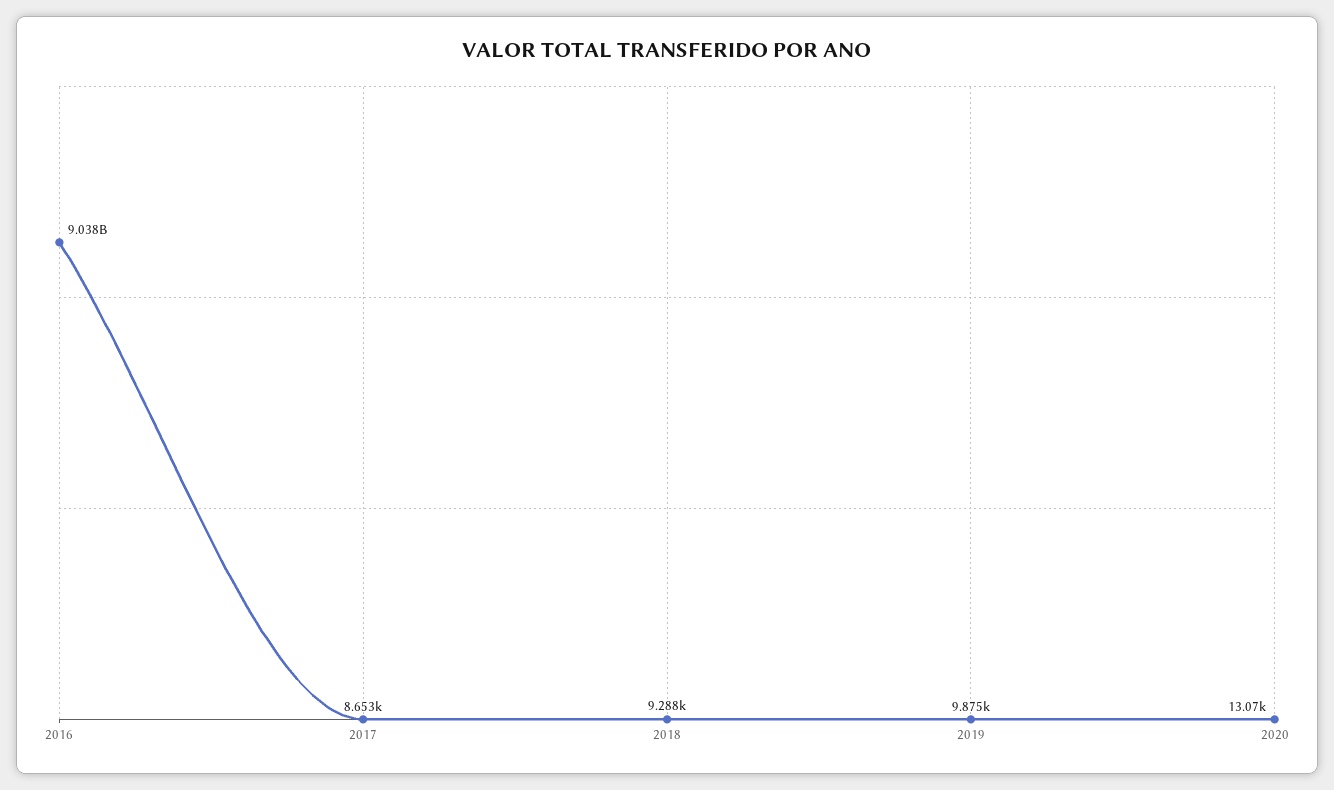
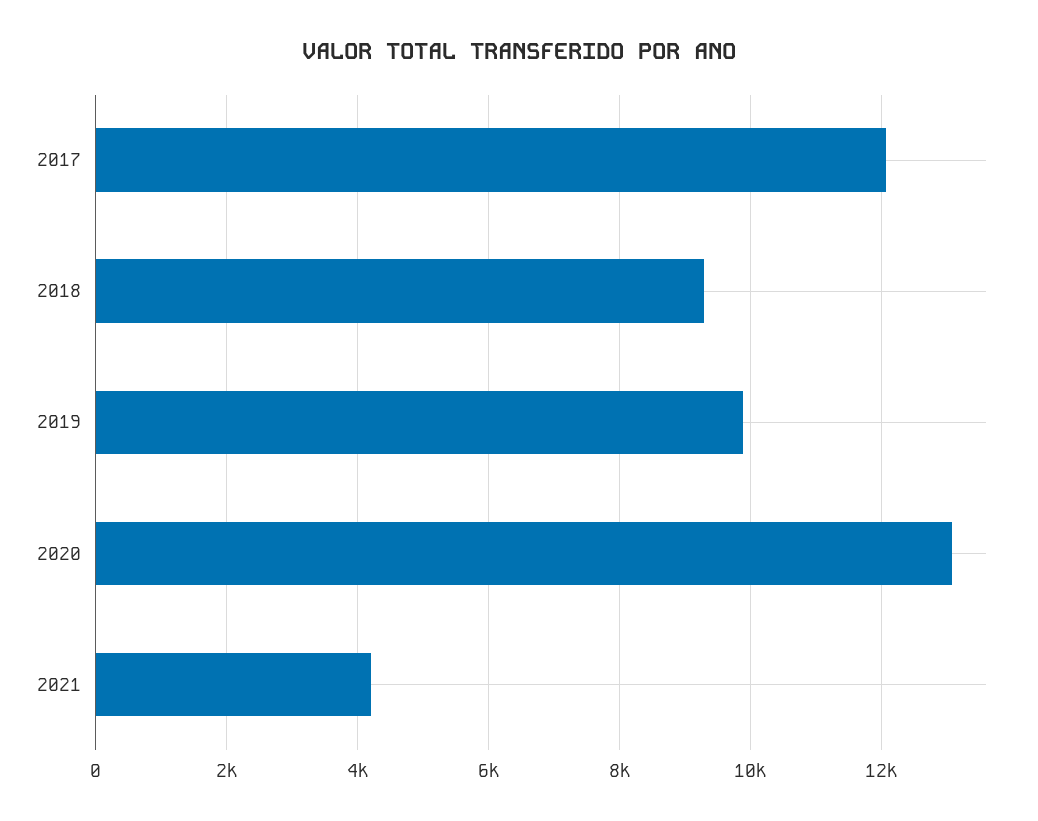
2016: 9038000000 -> none
2017: 8653 -> 12000
2021: none -> 4200

